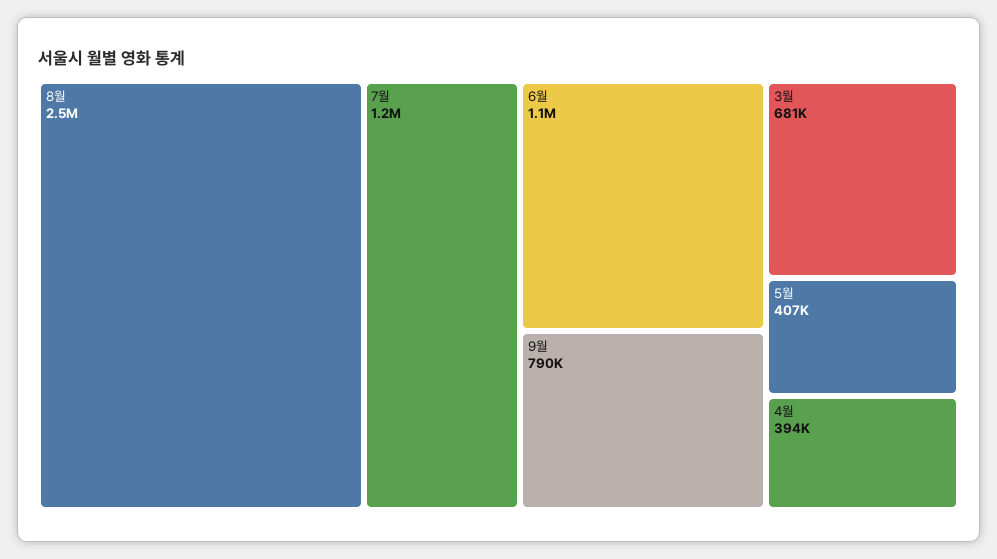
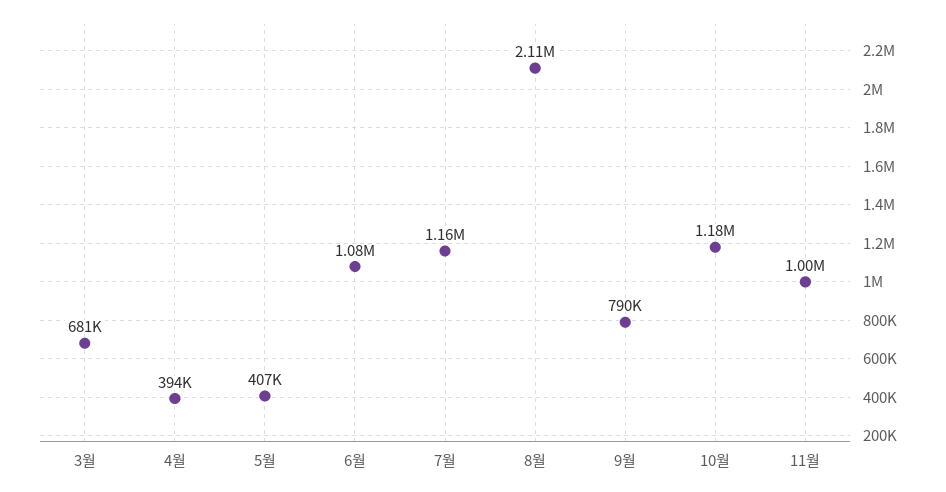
8월: 2500000 -> 2110000
10월: none -> 1180000
11월: none -> 1000000

